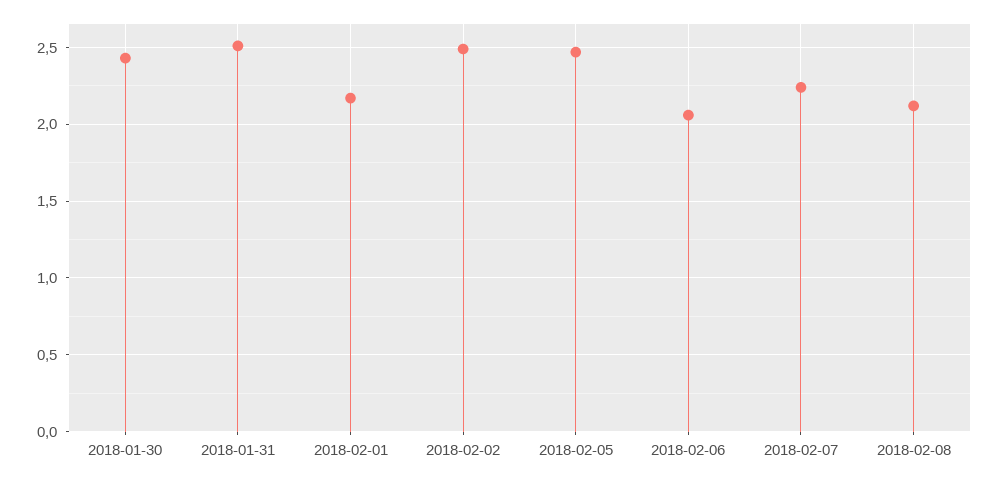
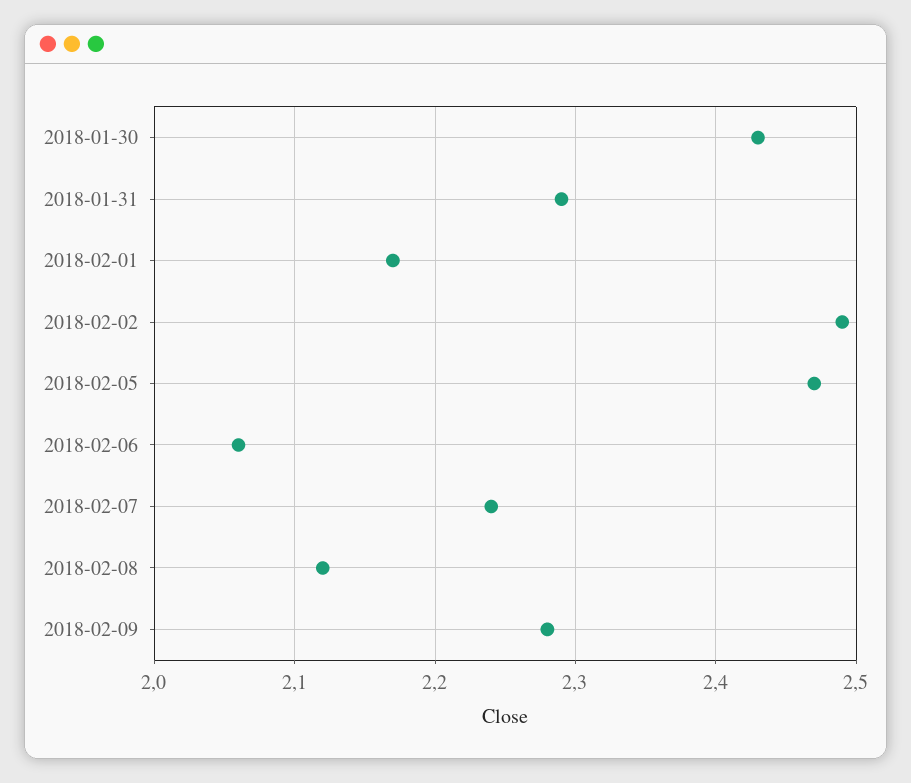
2018-01-31: 2.5 -> 2.29
2018-02-09: none -> 2.28

